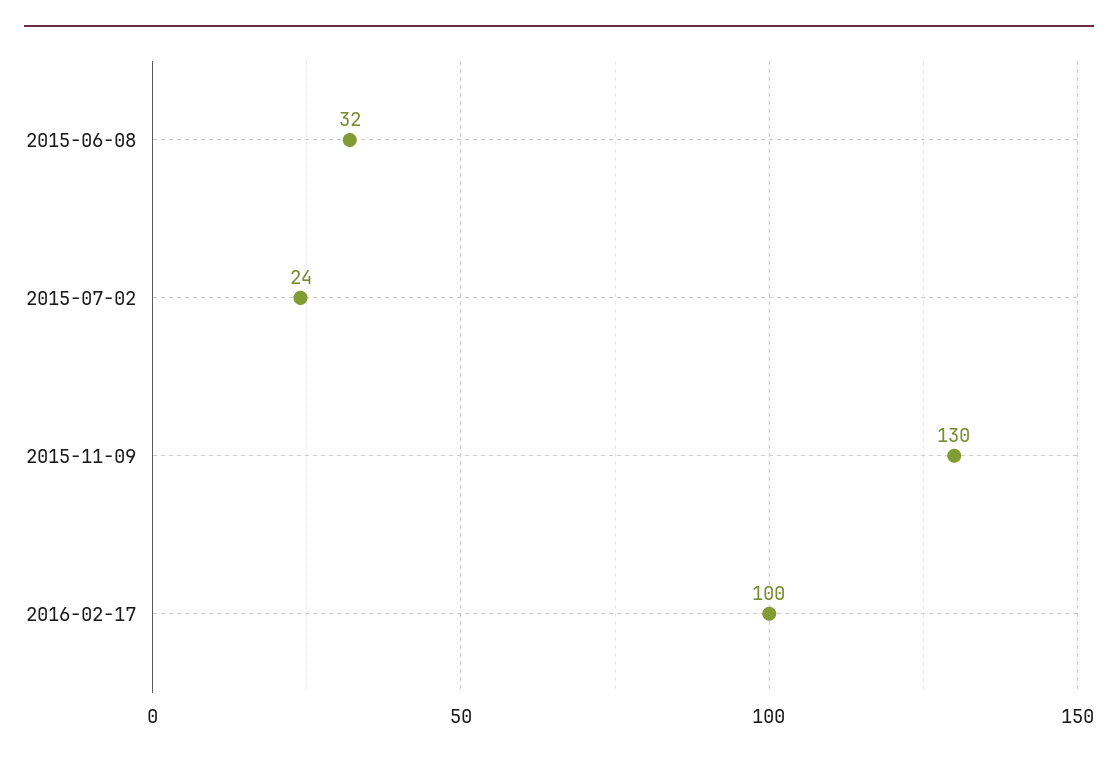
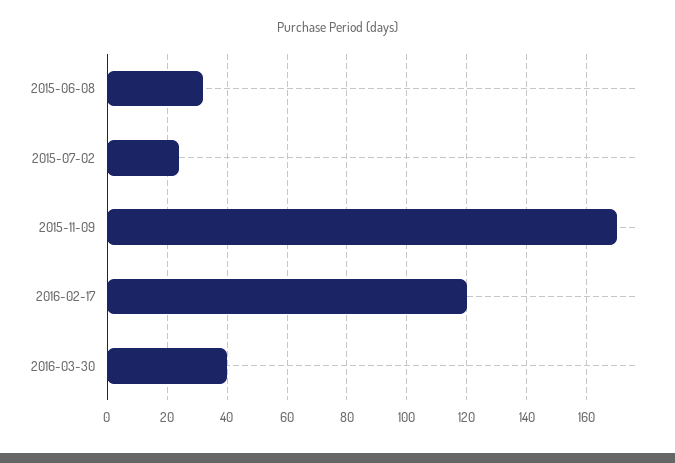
2015-11-09: 130 -> 170
2016-02-17: 100 -> 120
2016-03-30: none -> 40

